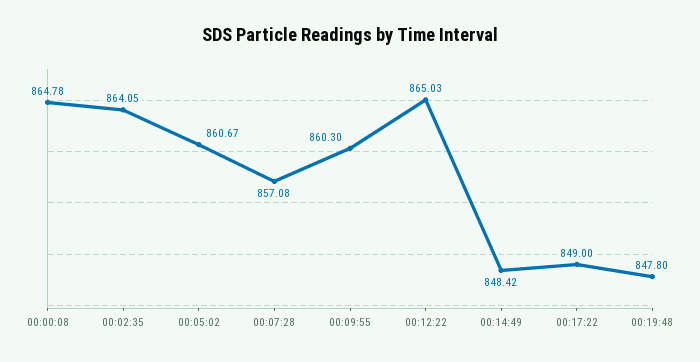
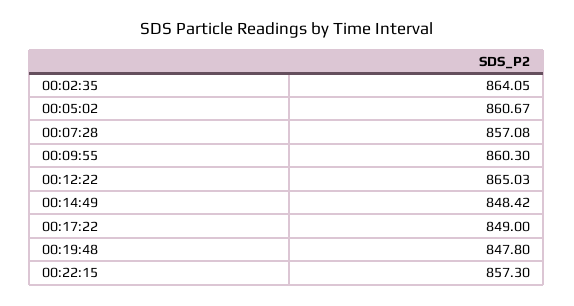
00:00:08: 864.78 -> none
00:22:15: none -> 857.3

